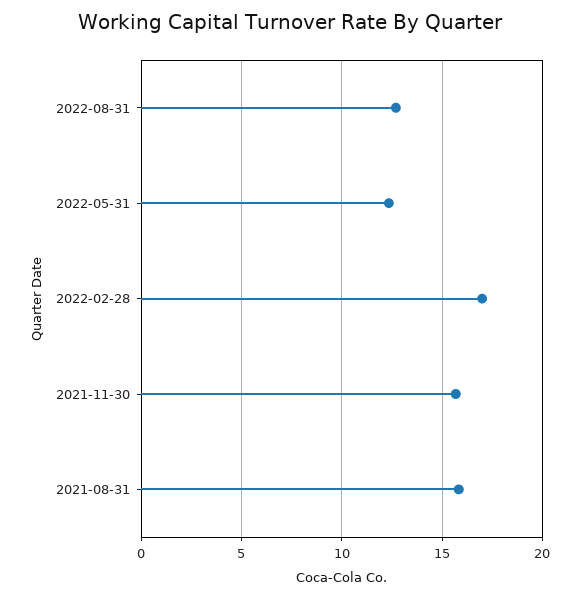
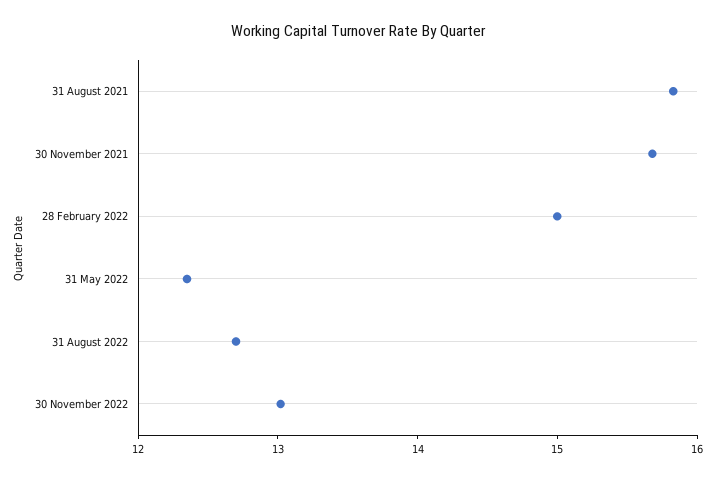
2022-02-28: 17 -> 15
30 November 2022: none -> 13

